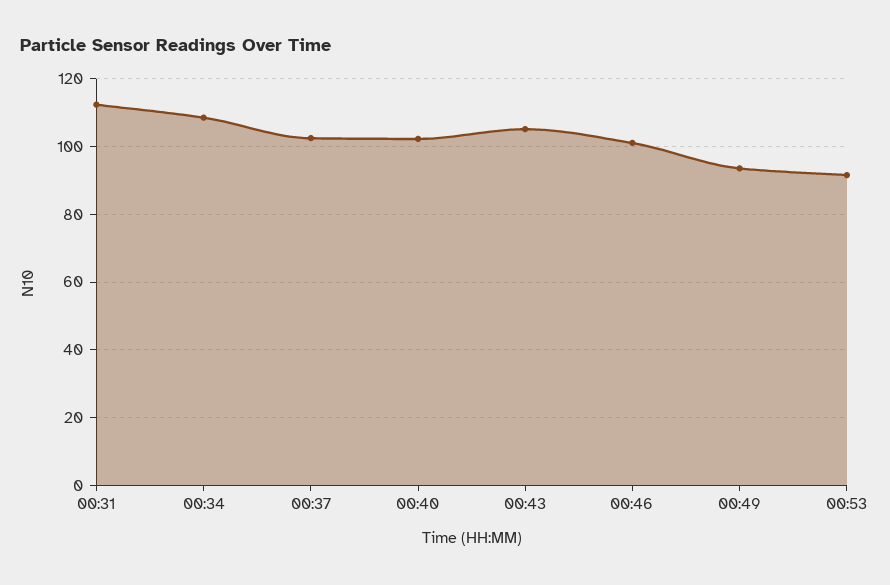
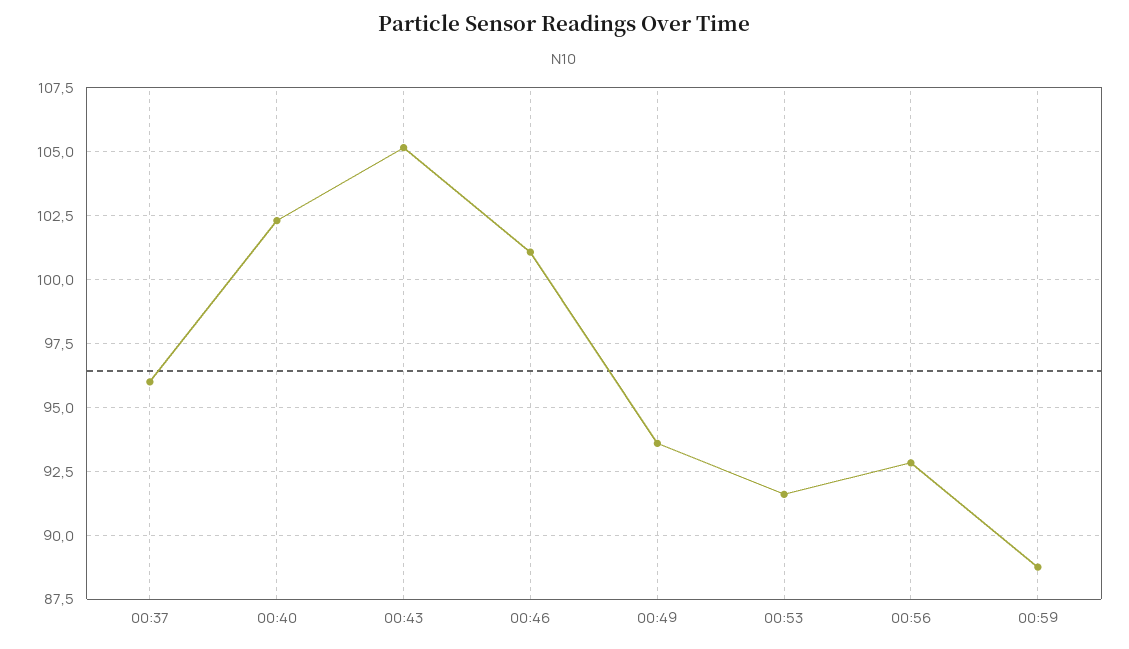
00:31: 112 -> none
00:34: 108 -> none
00:37: 102 -> 96
00:56: none -> 92.75
00:59: none -> 88.75

